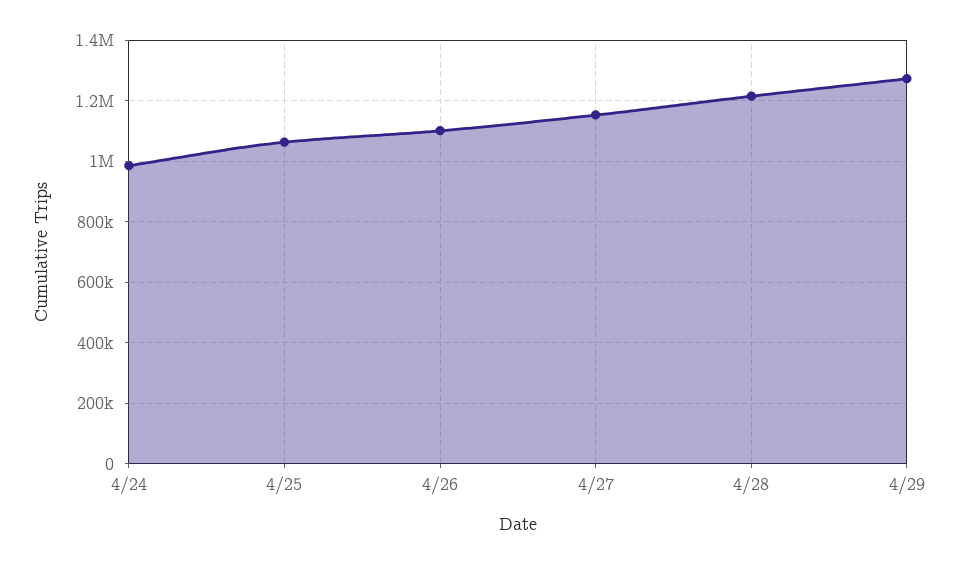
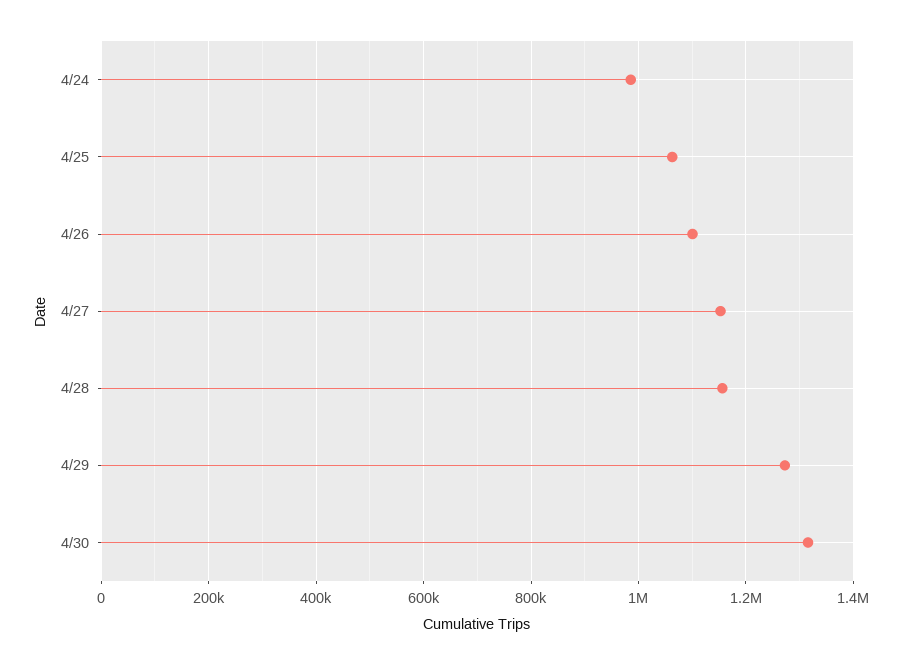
4/28: 1220000 -> 1160000
4/30: none -> 1320000

